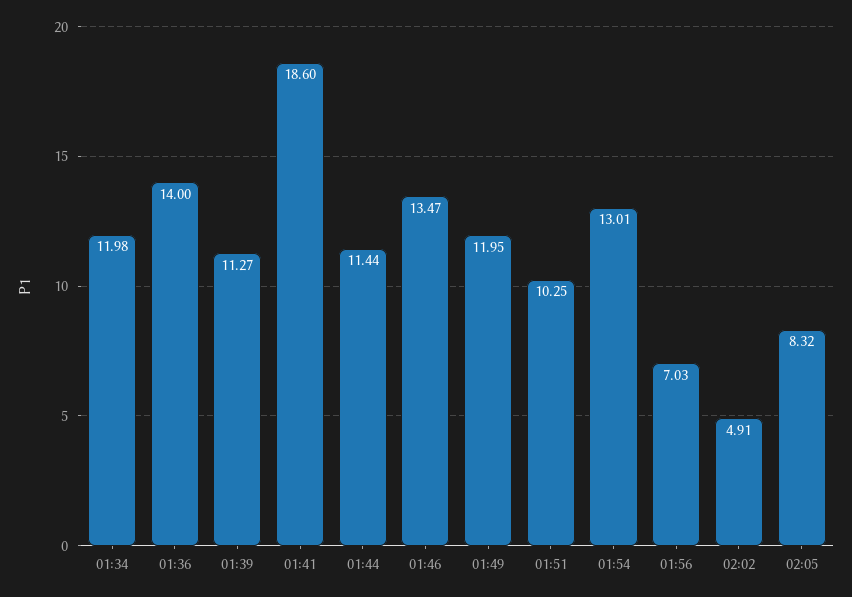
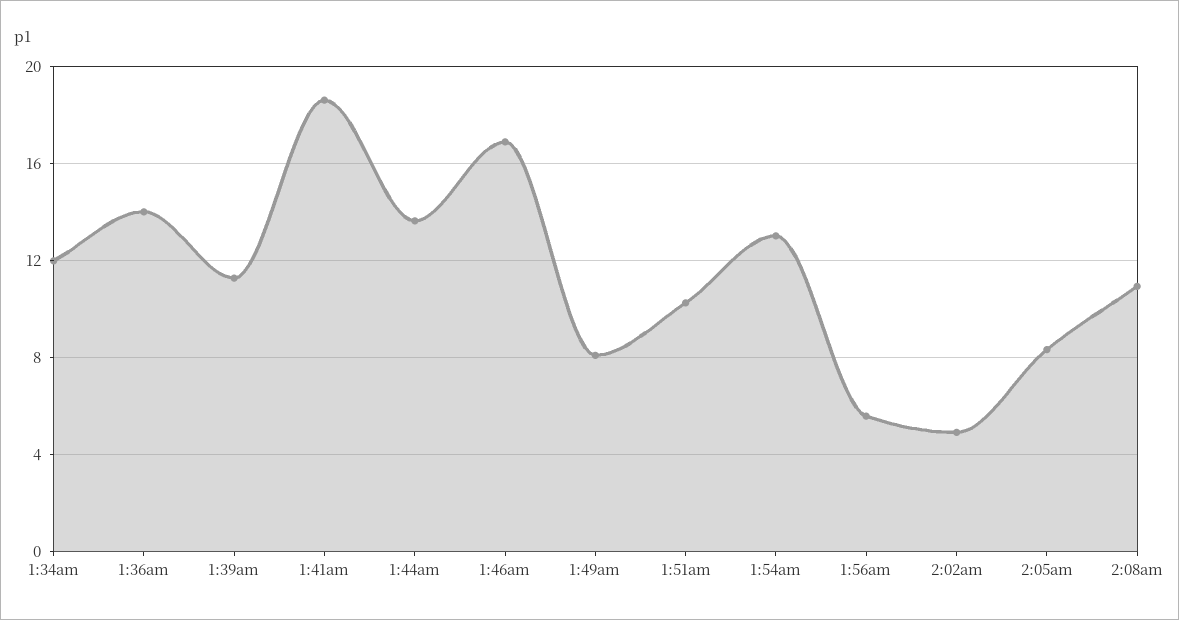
01:44: 11.44 -> 13.5
01:46: 13.47 -> 17
01:49: 11.95 -> 8
01:56: 7.03 -> 5.5
2:08am: none -> 11

